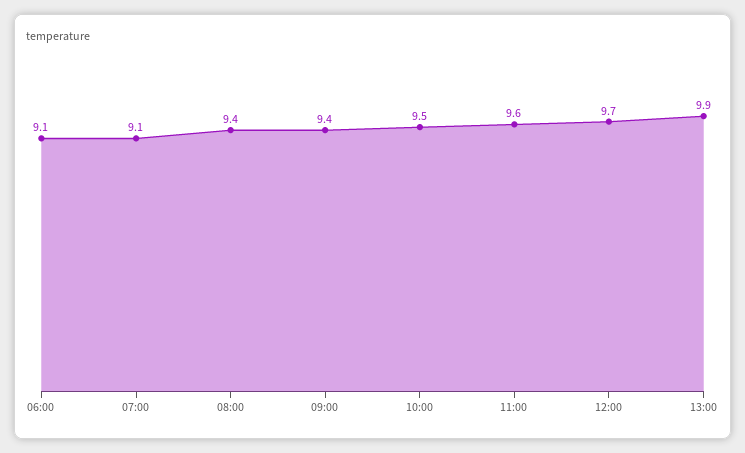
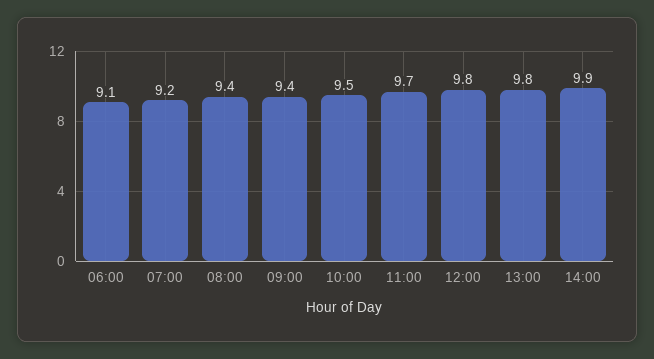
07:00: 9.1 -> 9.2
11:00: 9.6 -> 9.7
12:00: 9.7 -> 9.8
13:00: 9.9 -> 9.8
14:00: none -> 9.9

